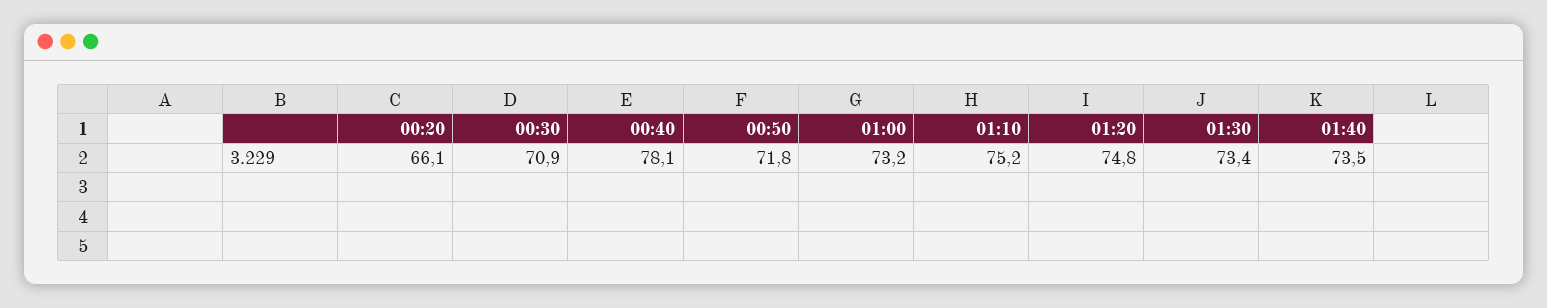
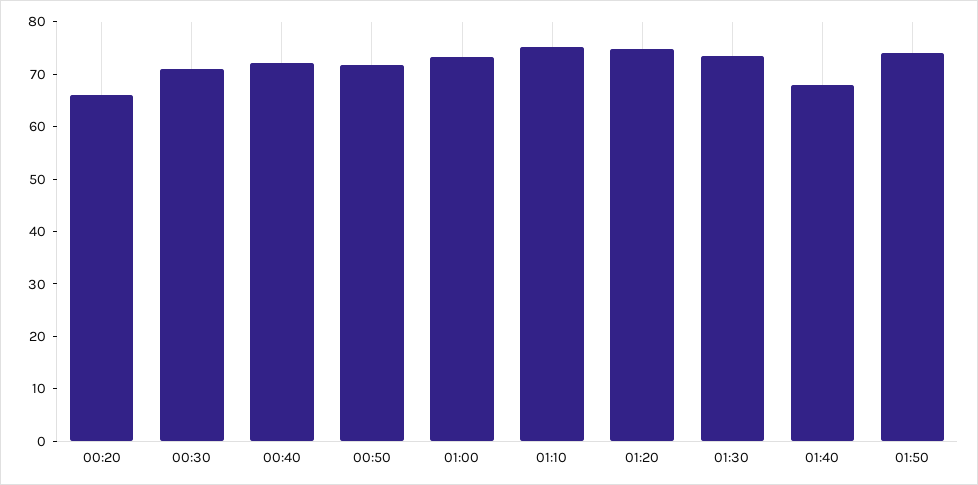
00:40: 78.1 -> 72
01:40: 73.5 -> 68
01:50: none -> 74

